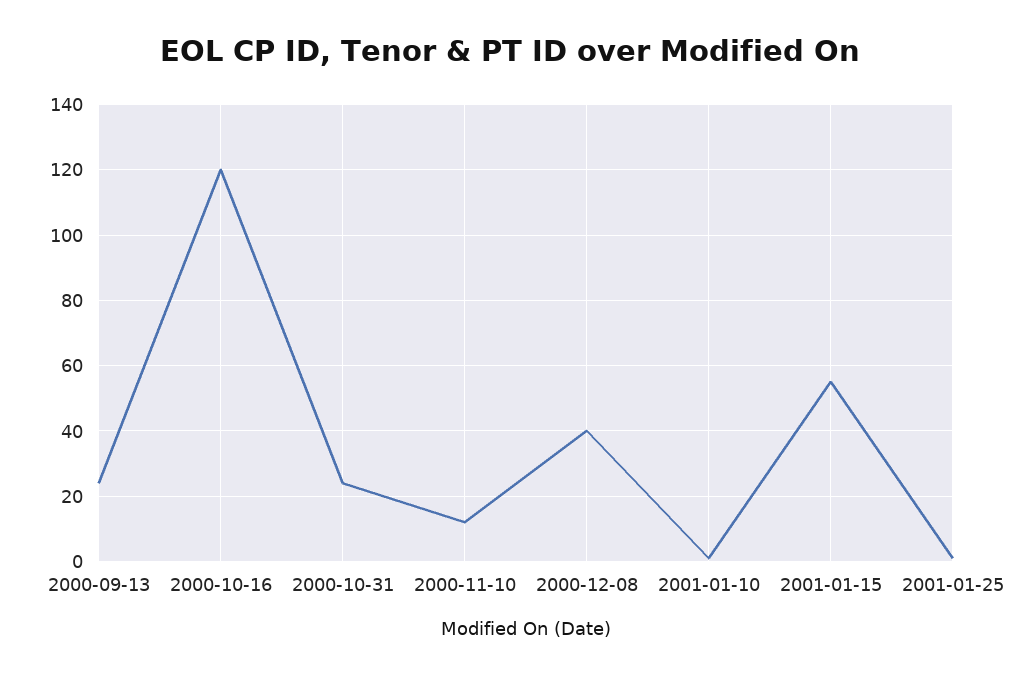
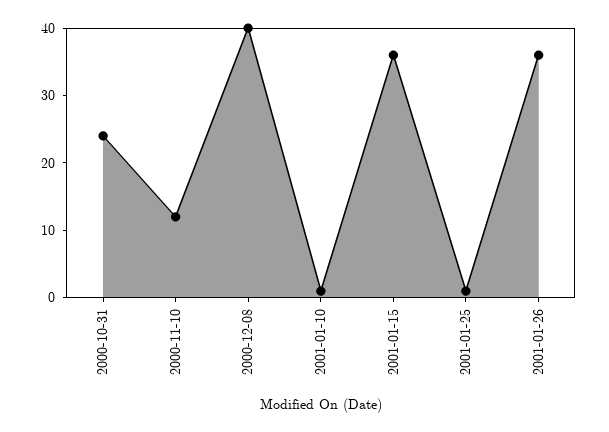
2000-09-13: 25 -> none
2000-10-16: 120 -> none
2001-01-15: 55 -> 35
2001-01-26: none -> 35

